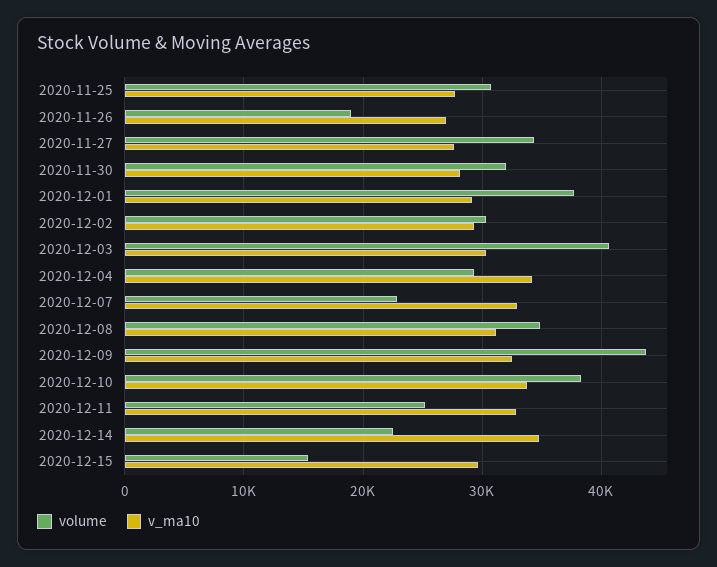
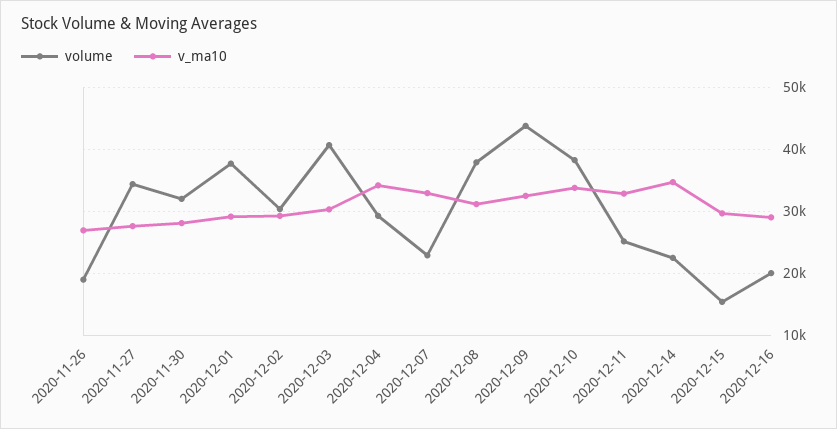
volume, 2020-11-25: 31000 -> none
v_ma10, 2020-11-25: 28000 -> none
volume, 2020-12-08: 35000 -> 38000
volume, 2020-12-16: none -> 20000
v_ma10, 2020-12-16: none -> 29000

